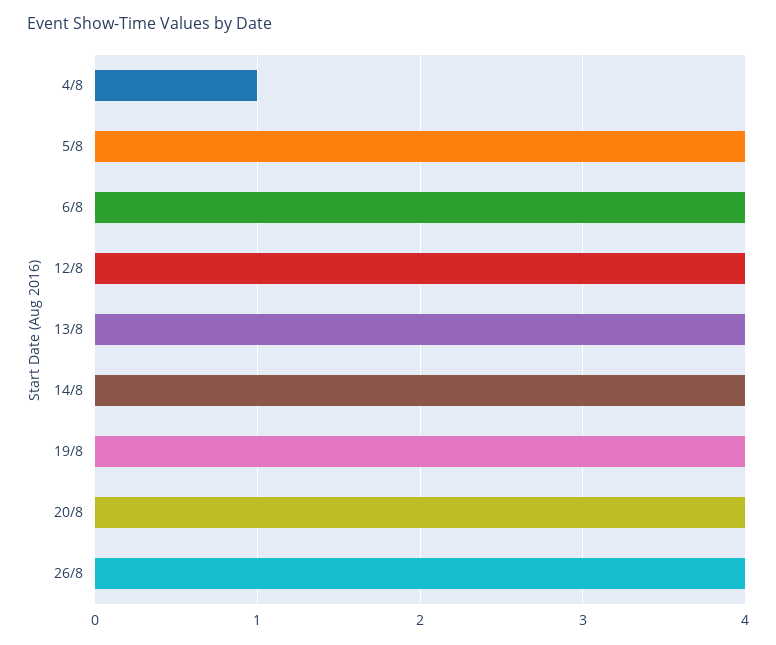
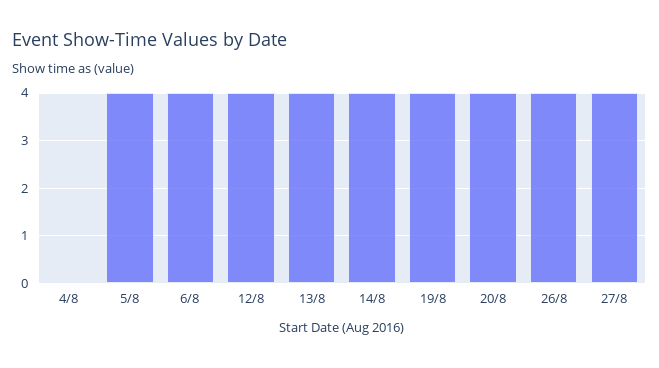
4/8: 1 -> 0
27/8: none -> 4

